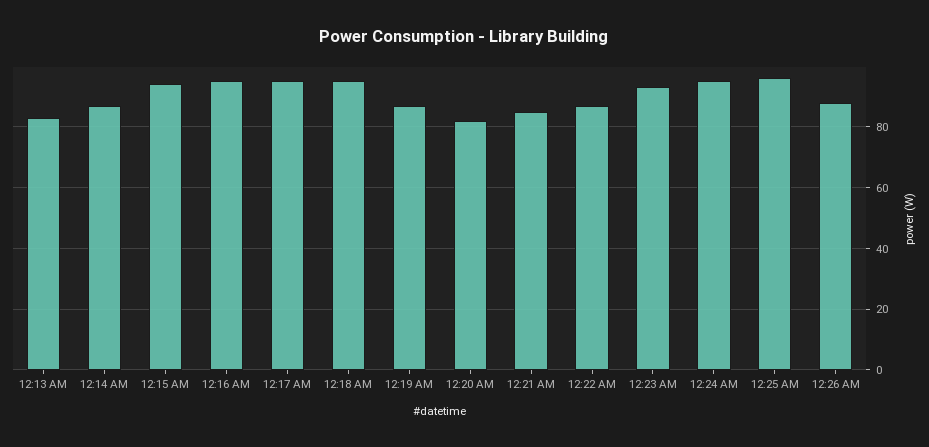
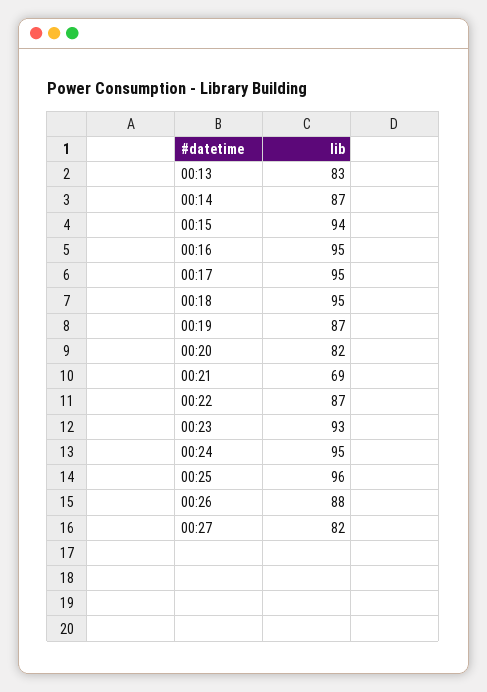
12:21 AM: 85 -> 69
00:27: none -> 82

